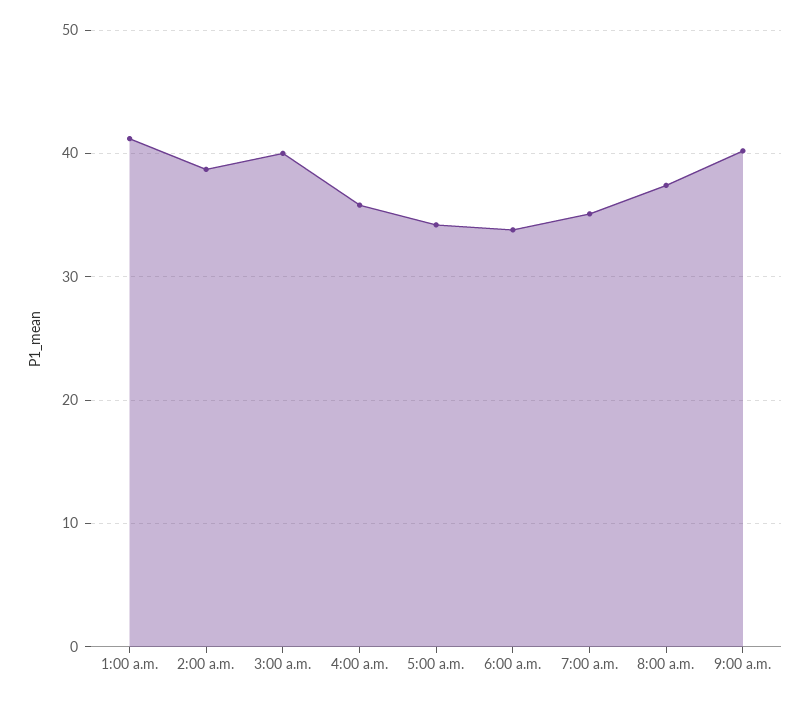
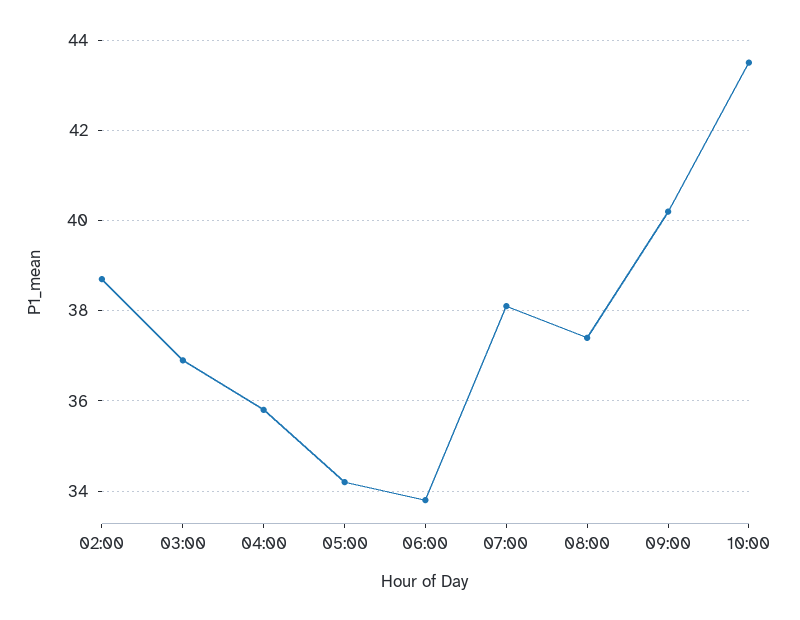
1:00 a.m.: 41 -> none
3:00 a.m.: 40 -> 37
7:00 a.m.: 35 -> 38
10:00: none -> 43.5

